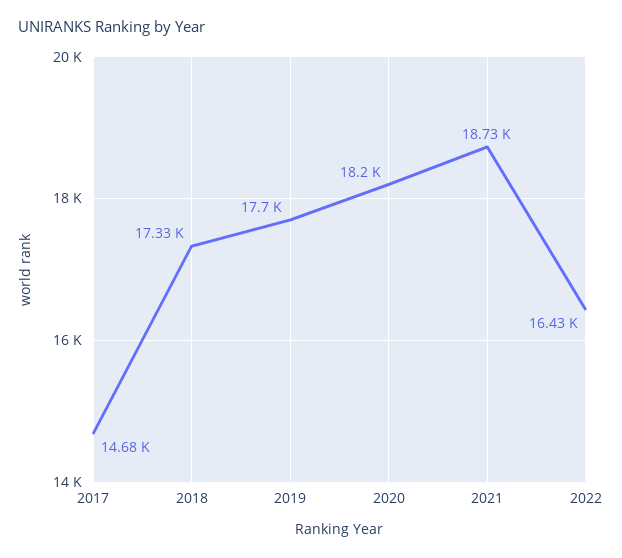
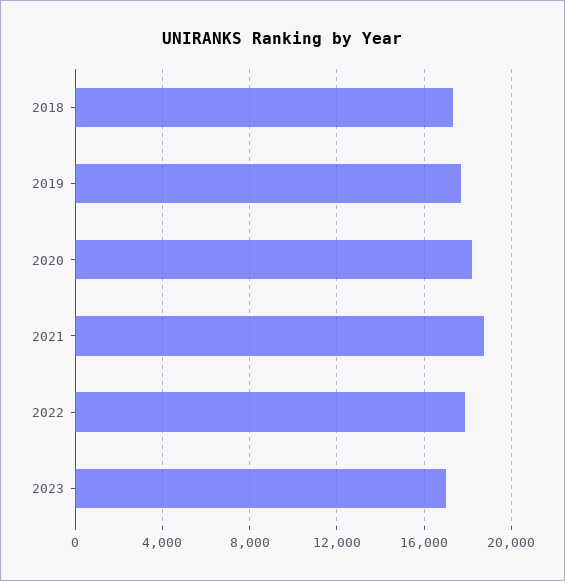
2017: 14680 -> none
2022: 16430 -> 18000
2023: none -> 17000

